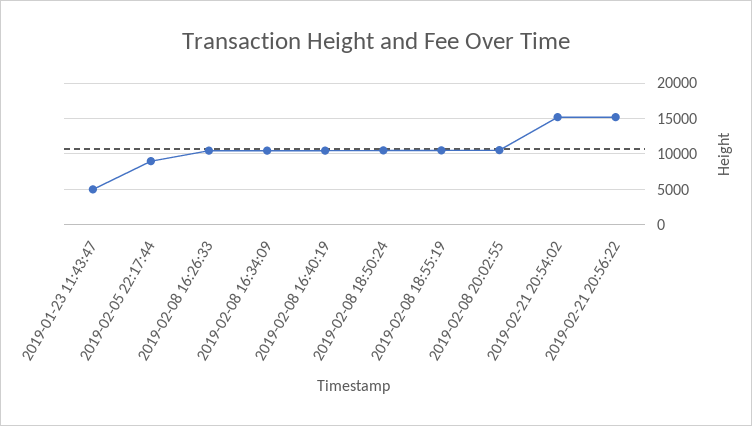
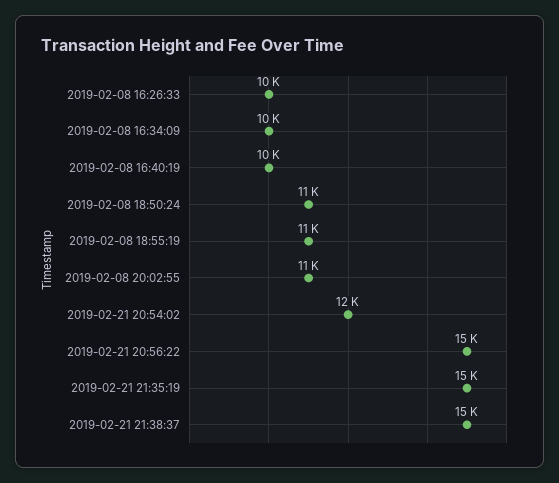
2019-01-23 11:43:47: 5000 -> none
2019-02-05 22:17:44: 9000 -> none
2019-02-21 20:54:02: 15000 -> 12000
2019-02-21 21:35:19: none -> 15000
2019-02-21 21:38:37: none -> 15000

